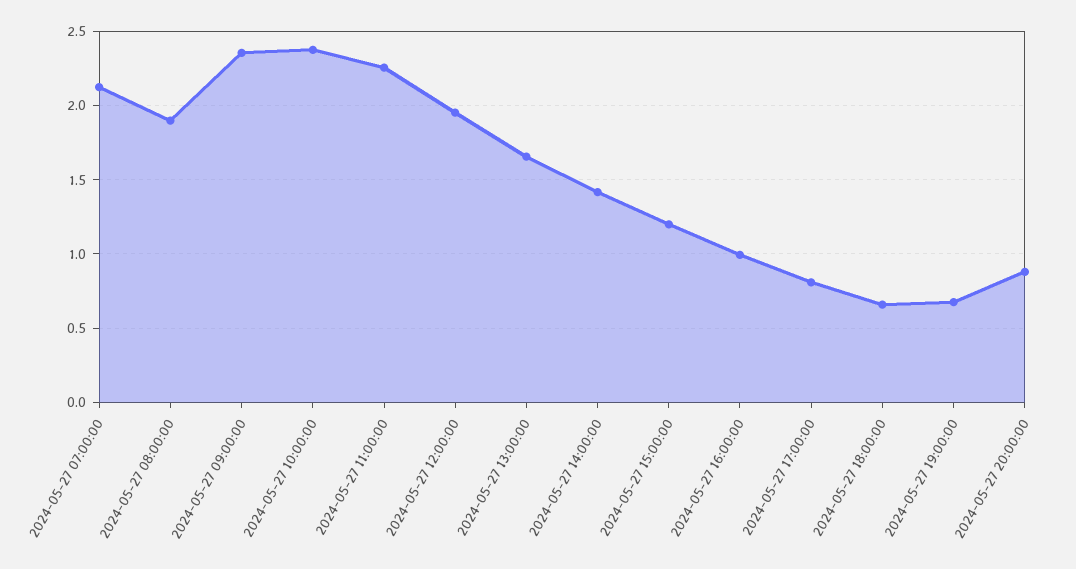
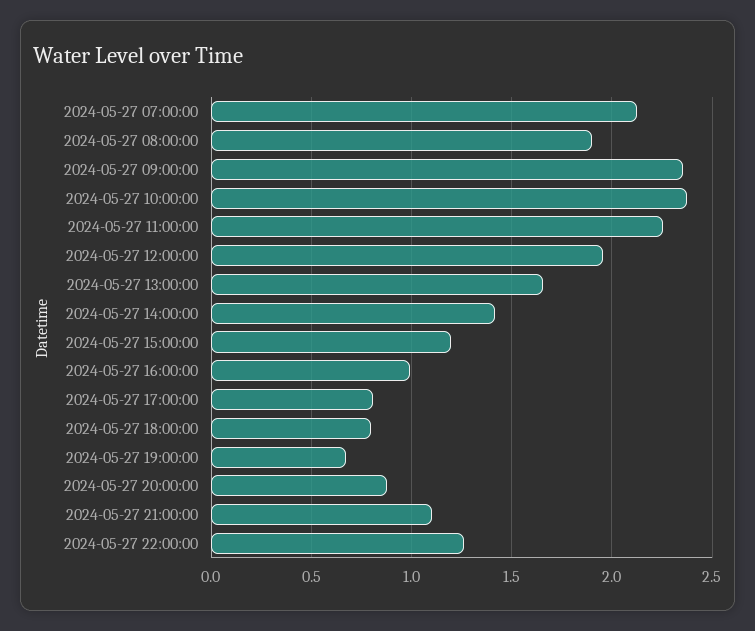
2024-05-27 18:00:00: 0.65 -> 0.8
2024-05-27 21:00:00: none -> 1.1
2024-05-27 22:00:00: none -> 1.25

